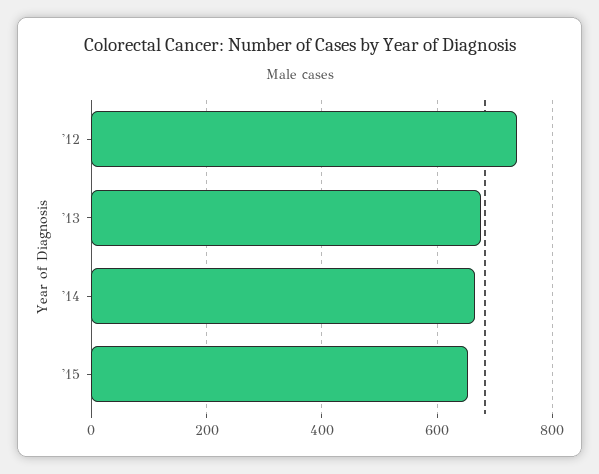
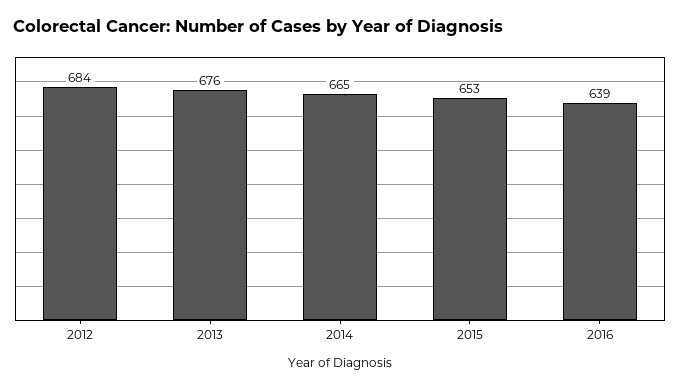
'12: 740 -> 684
2016: none -> 639

